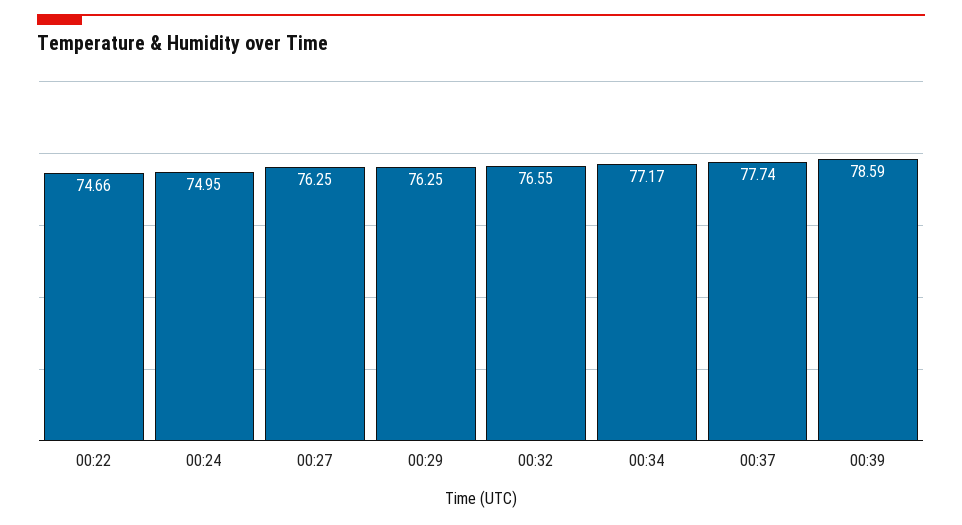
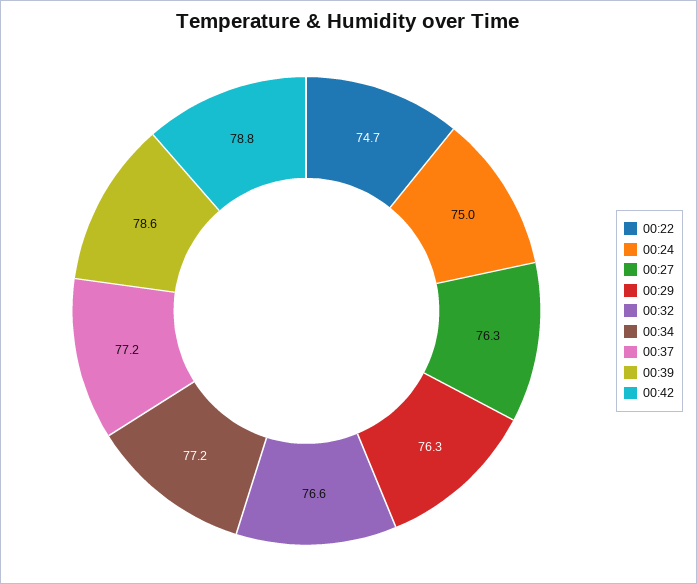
00:37: 77.74 -> 77.2
00:42: none -> 78.8

